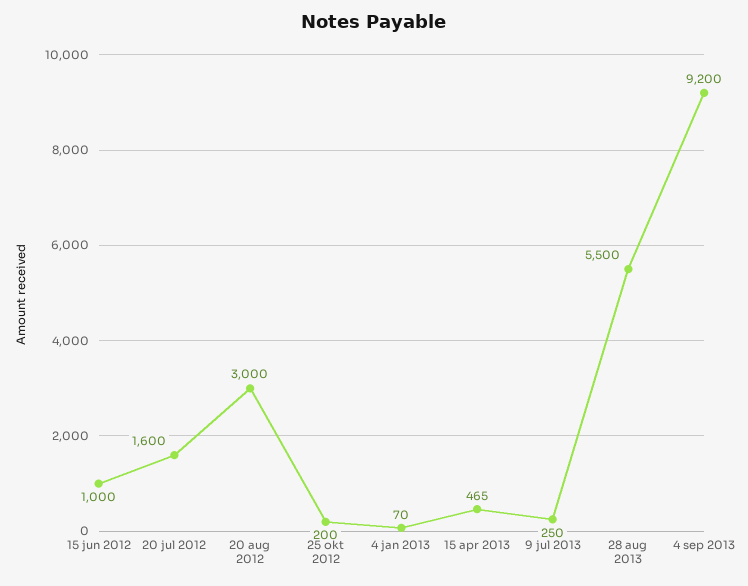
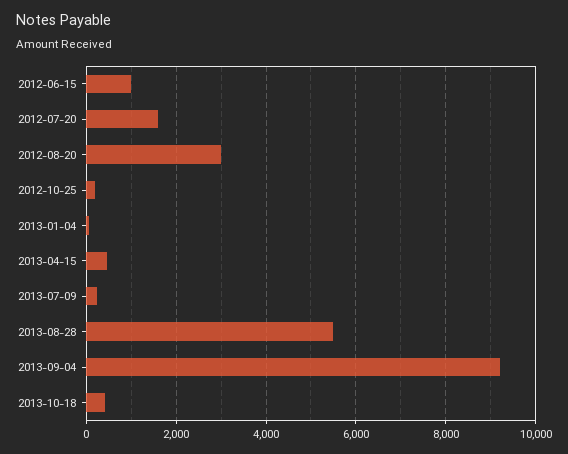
2013-10-18: none -> 400

